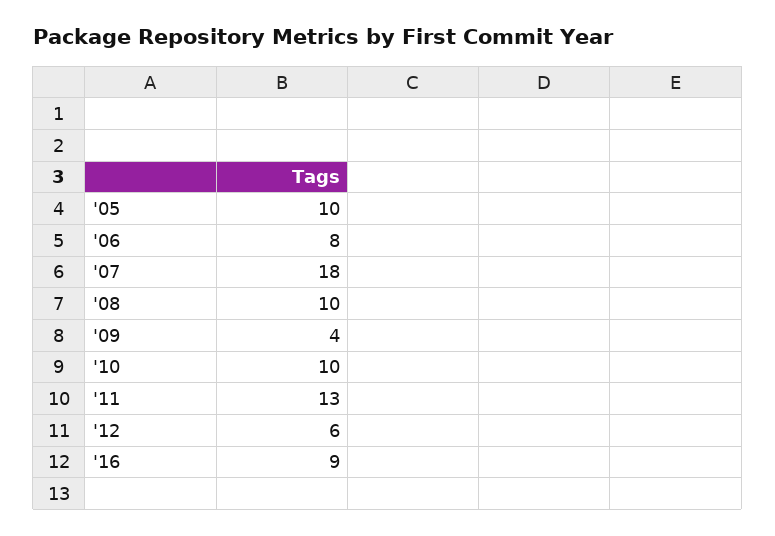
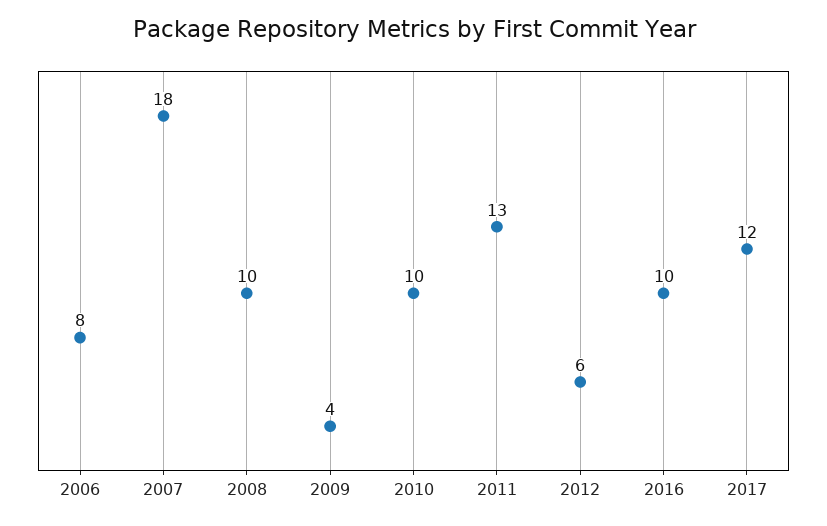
'05: 10 -> none
'16: 9 -> 10
2017: none -> 12

